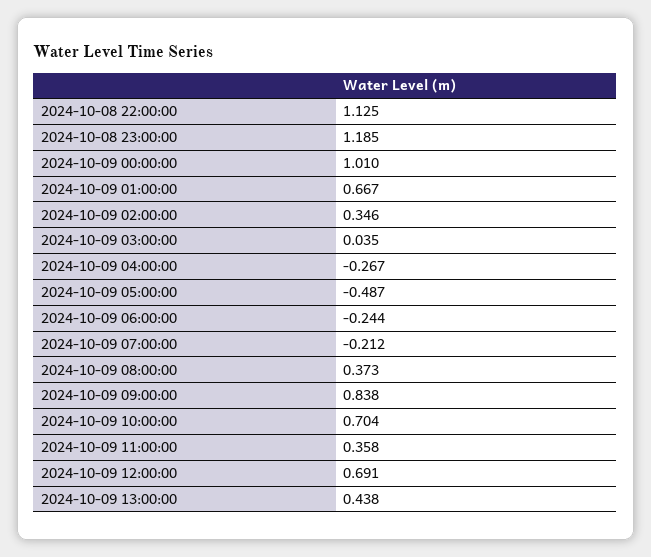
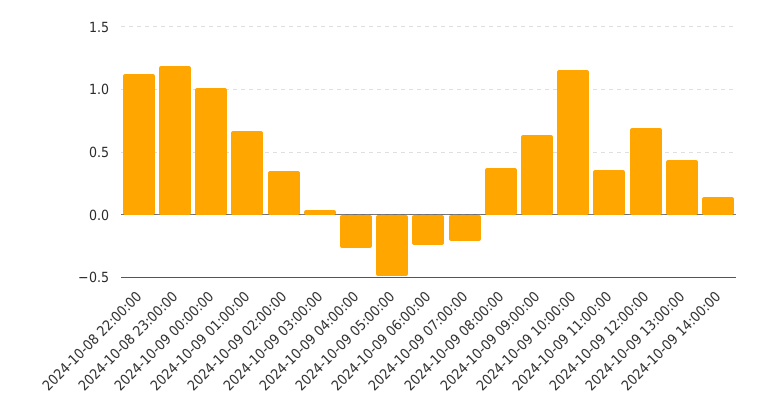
2024-10-09 09:00:00: 0.838 -> 0.65
2024-10-09 10:00:00: 0.704 -> 1.15
2024-10-09 14:00:00: none -> 0.15

